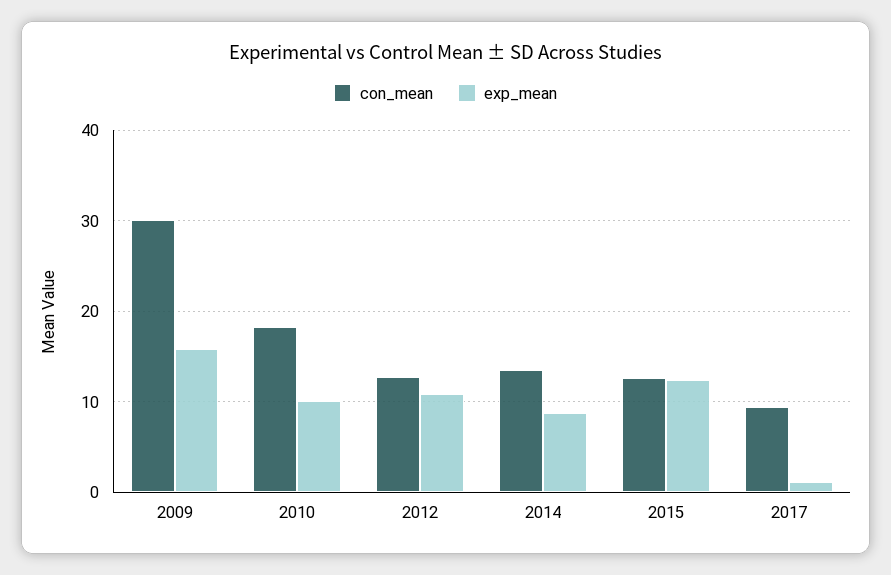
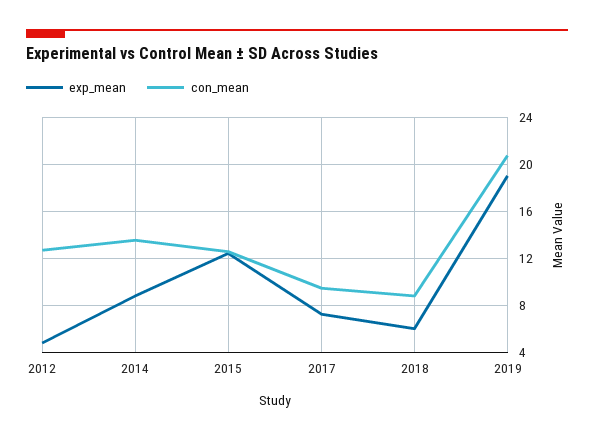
con_mean, 2009: 30 -> none
exp_mean, 2009: 16 -> none
con_mean, 2010: 18 -> none
exp_mean, 2010: 10 -> none
exp_mean, 2012: 11 -> 5
exp_mean, 2017: 1 -> 7
exp_mean, 2018: none -> 6
con_mean, 2018: none -> 9
exp_mean, 2019: none -> 19
con_mean, 2019: none -> 21

